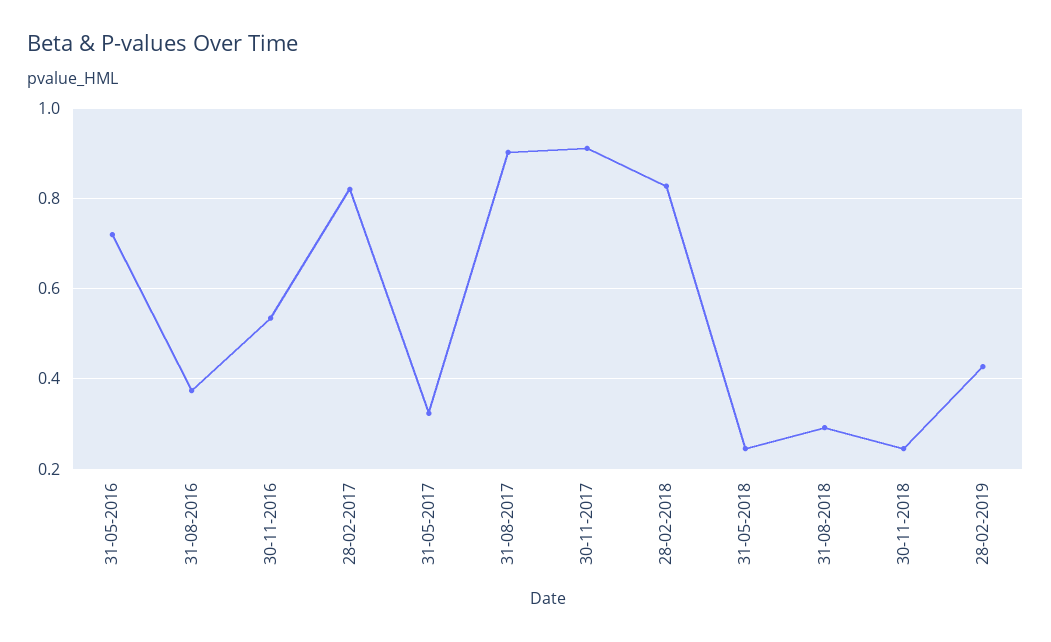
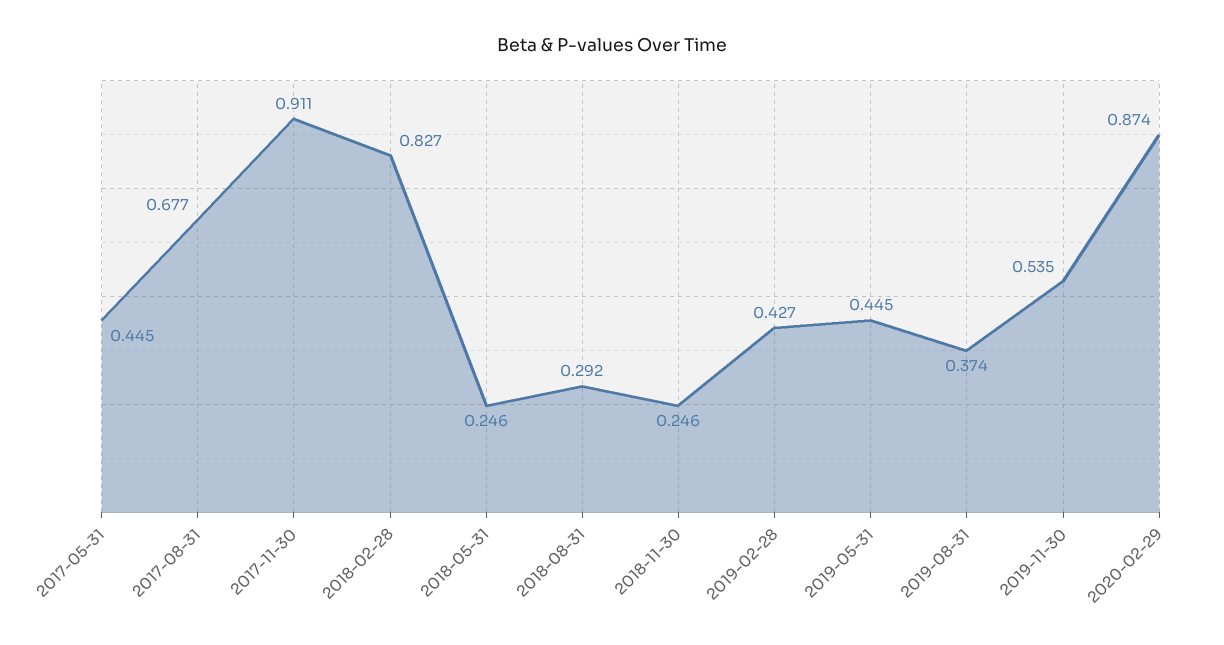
31-05-2016: 0.72 -> none
31-08-2016: 0.38 -> none
30-11-2016: 0.54 -> none
28-02-2017: 0.82 -> none
31-05-2017: 0.32 -> 0.445
31-08-2017: 0.9 -> 0.677
2019-05-31: none -> 0.445
2019-08-31: none -> 0.374
2019-11-30: none -> 0.535
2020-02-29: none -> 0.874

